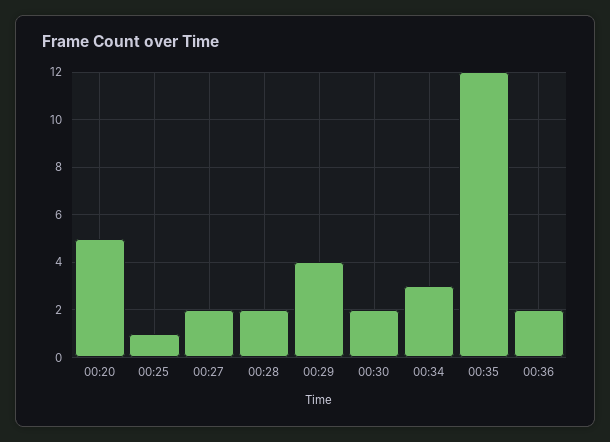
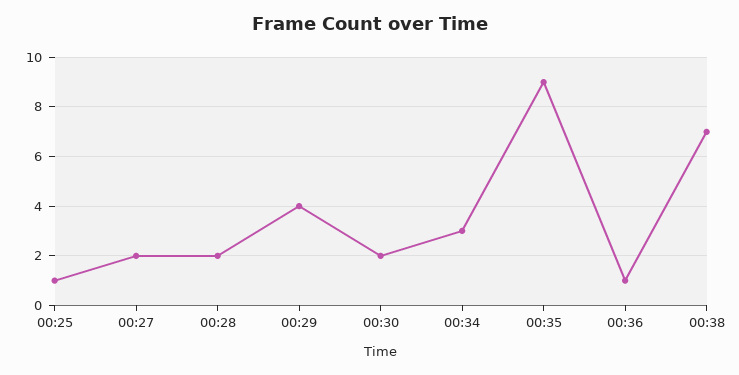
00:20: 5 -> none
00:35: 12 -> 9
00:36: 2 -> 1
00:38: none -> 7

